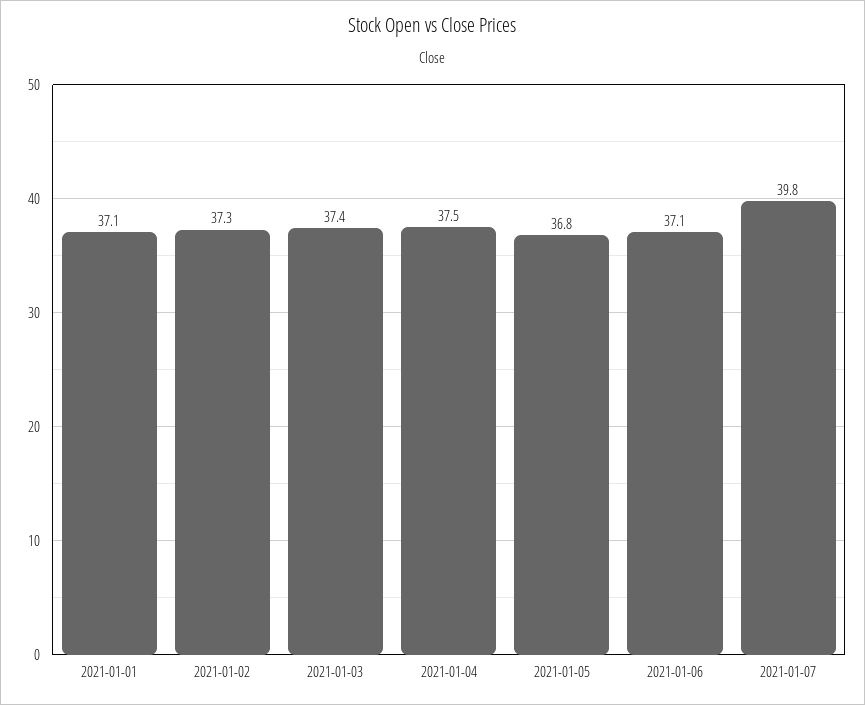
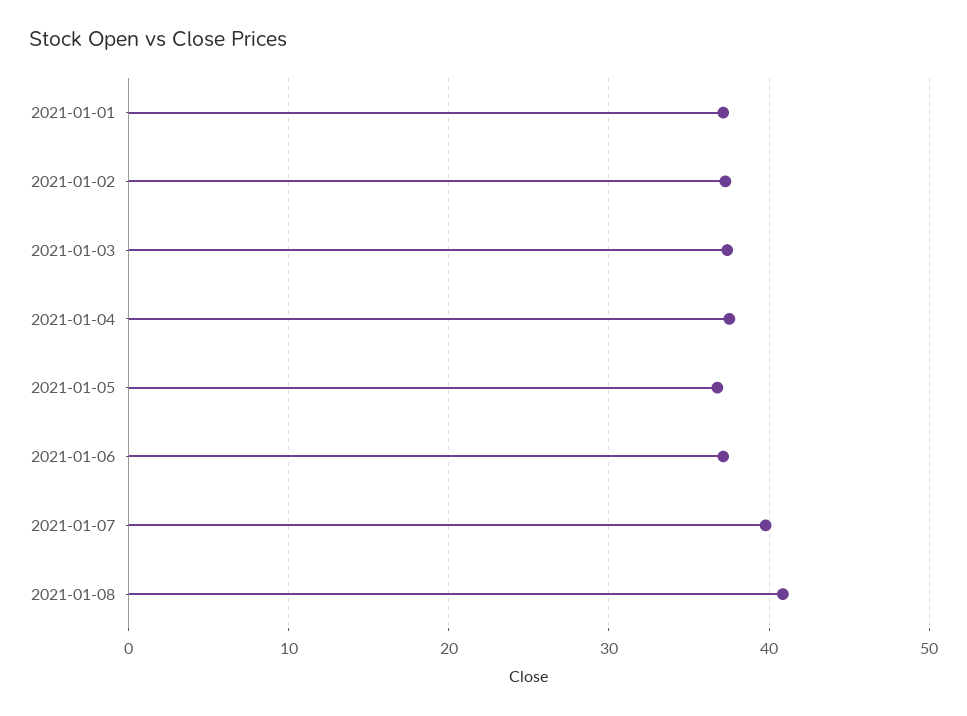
2021-01-08: none -> 41

